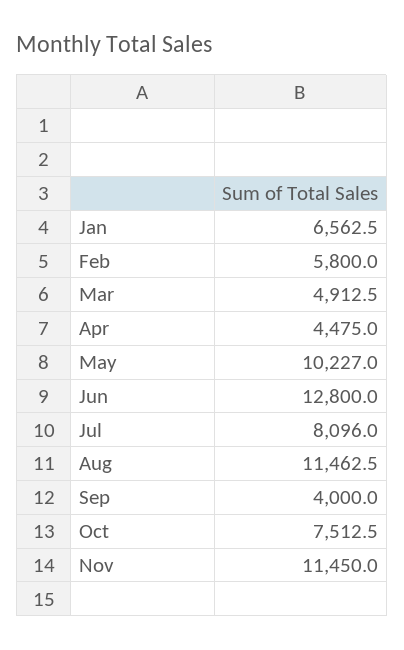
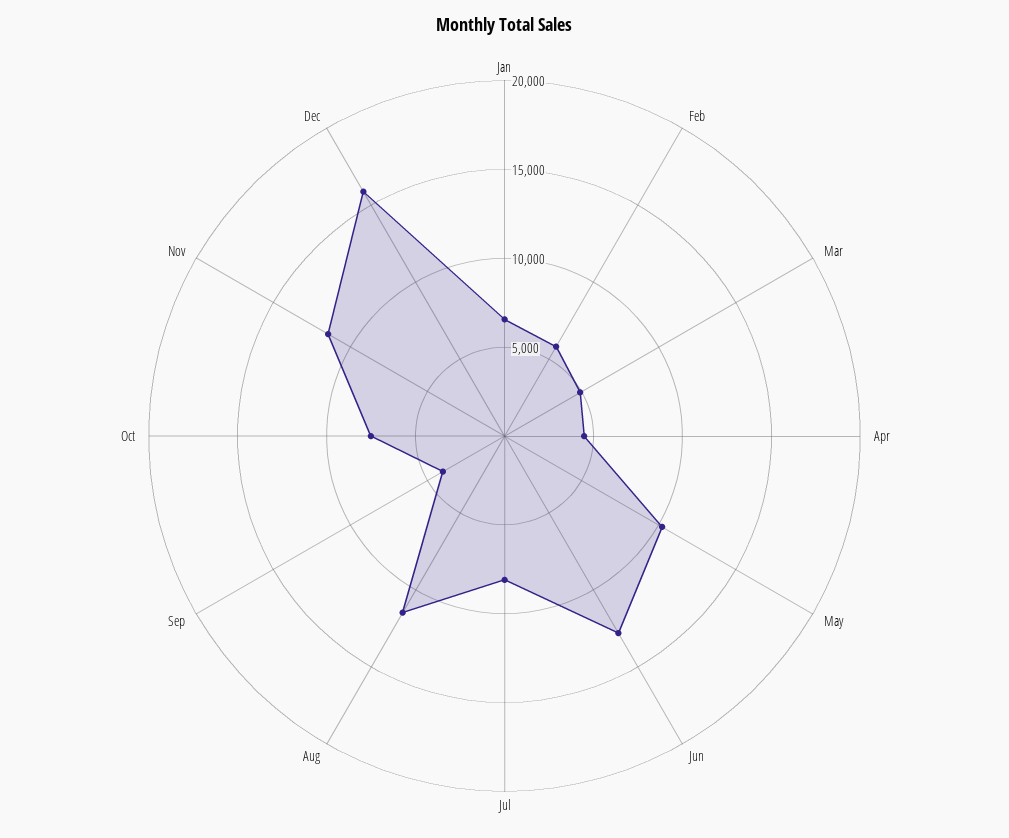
Dec: none -> 16000

